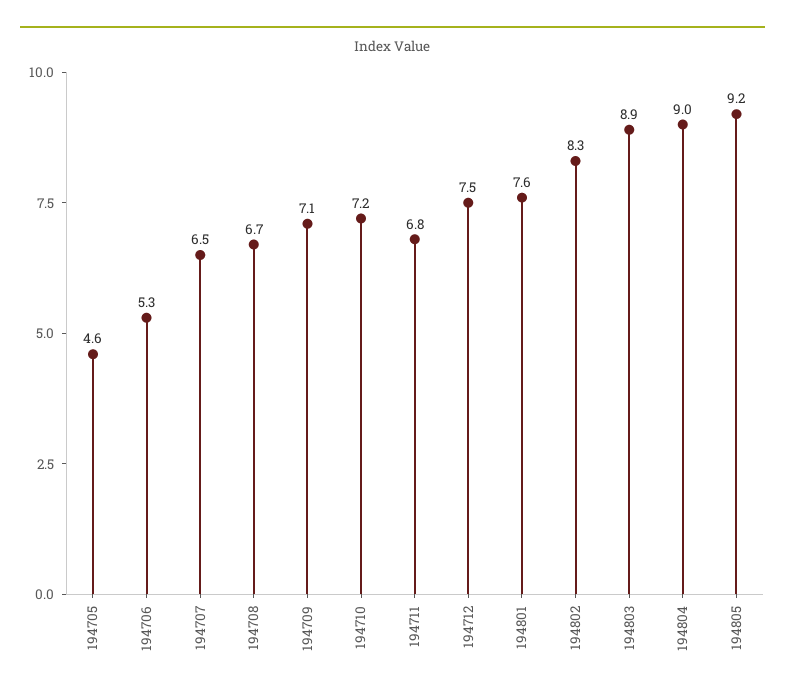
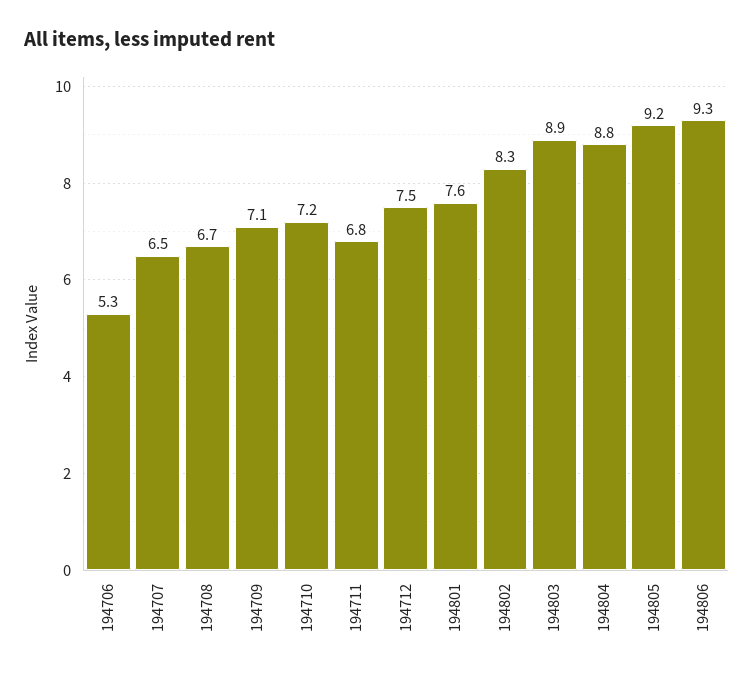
194705: 4.6 -> none
194804: 9 -> 8.8
194806: none -> 9.3

